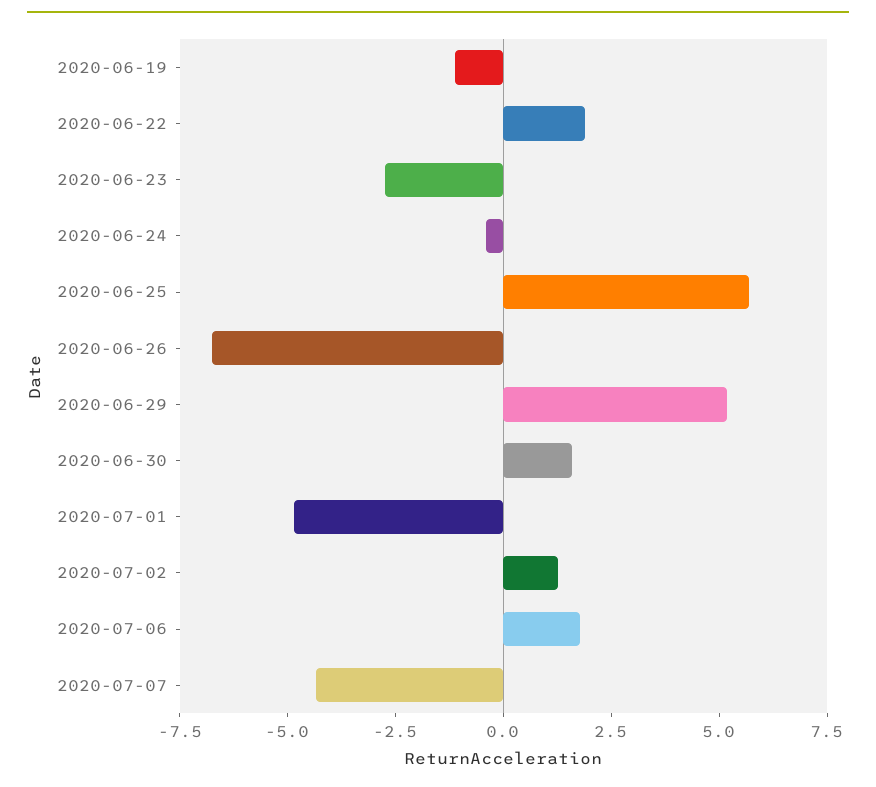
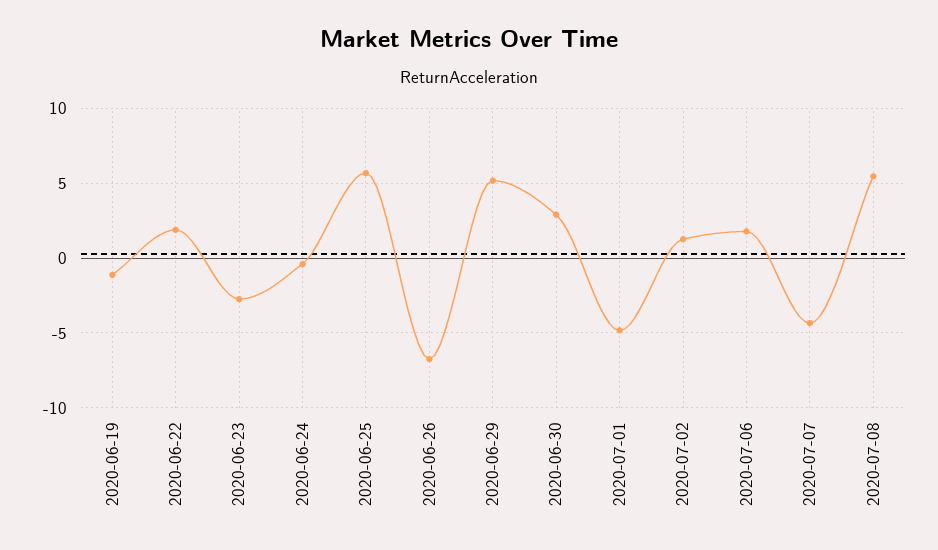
2020-06-30: 1.5 -> 3
2020-07-08: none -> 5.5

